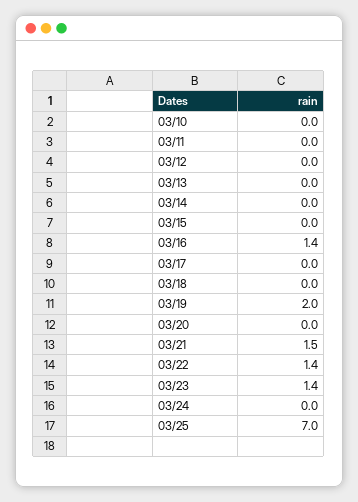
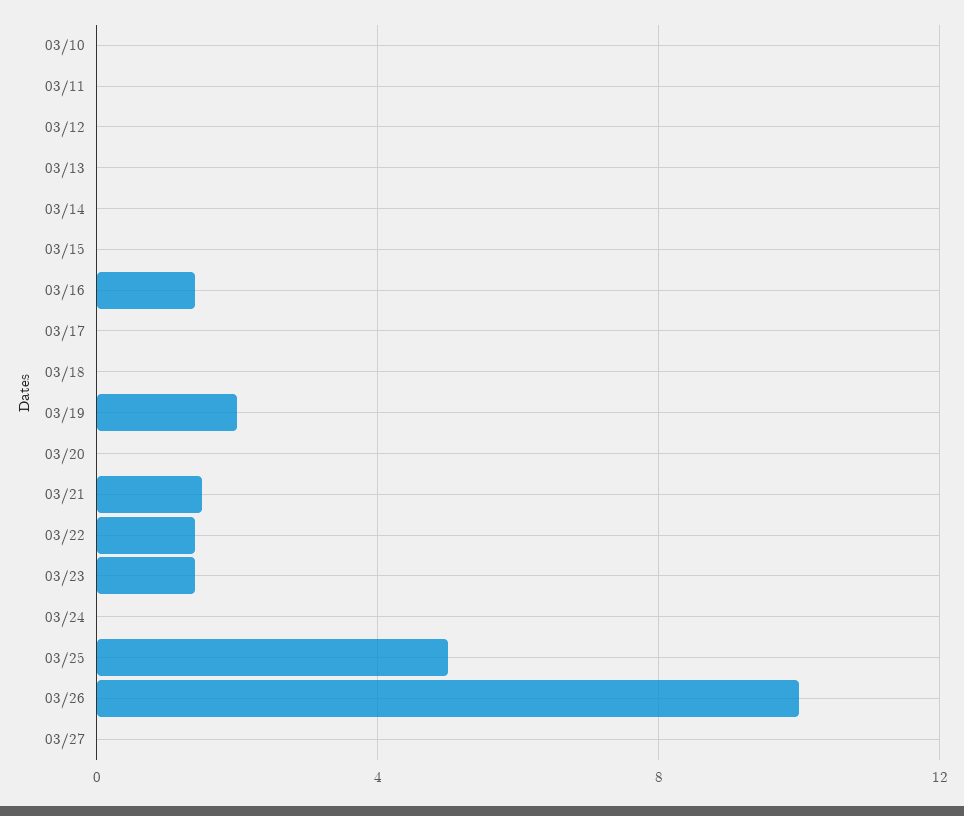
03/25: 7 -> 5
03/26: none -> 10
03/27: none -> 0

